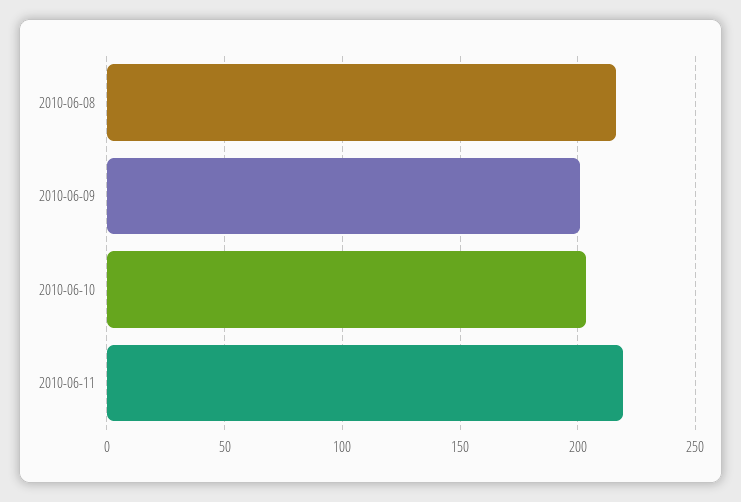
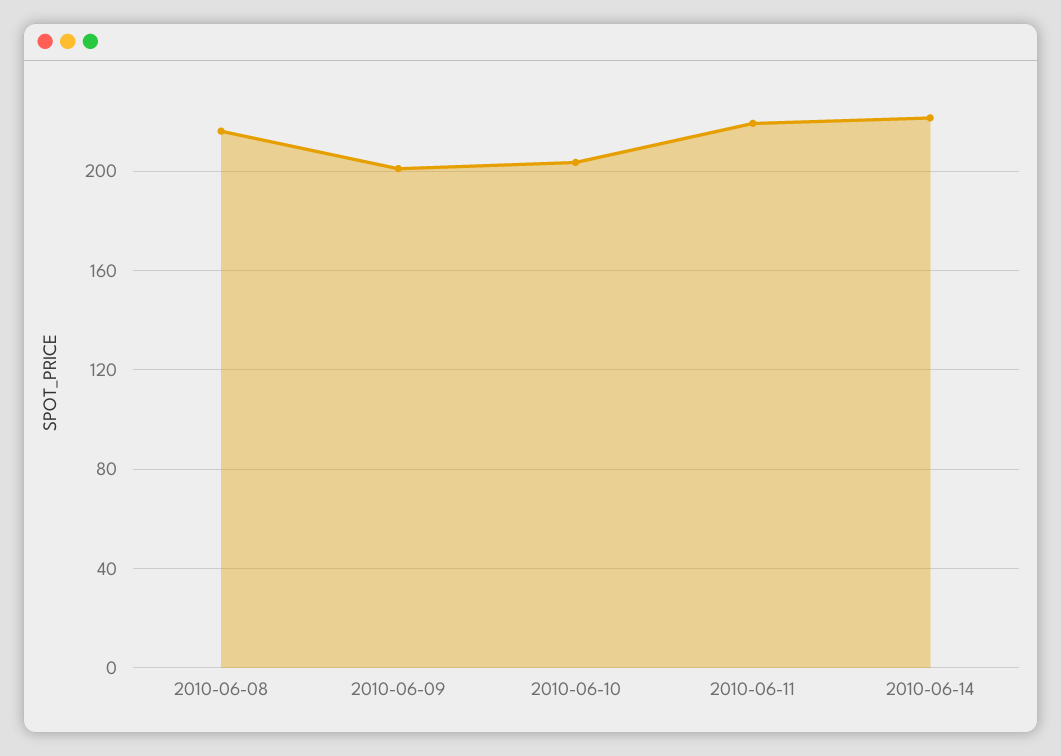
2010-06-14: none -> 220

